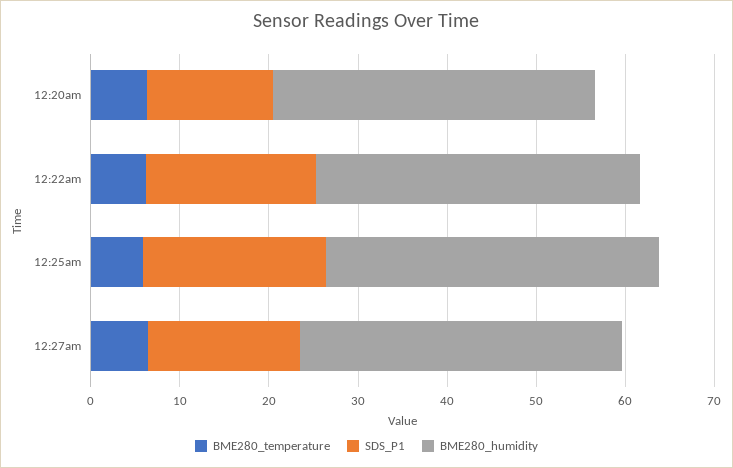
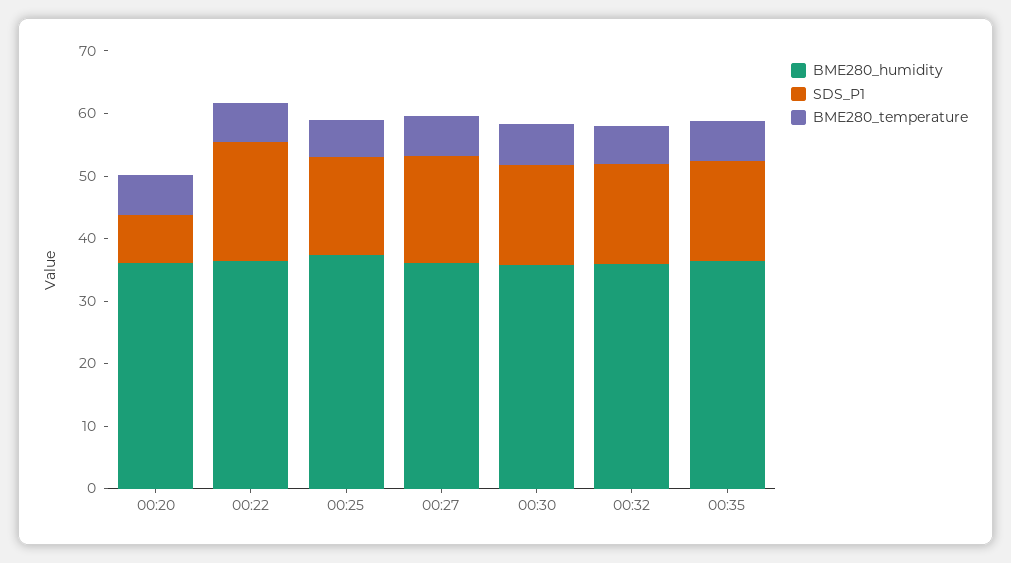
SDS_P1, 12:20am: 14 -> 8
SDS_P1, 12:25am: 20 -> 16
BME280_humidity, 00:30: none -> 36
SDS_P1, 00:30: none -> 16
BME280_temperature, 00:30: none -> 6
BME280_humidity, 00:32: none -> 36
SDS_P1, 00:32: none -> 16
BME280_temperature, 00:32: none -> 6
BME280_humidity, 00:35: none -> 36
SDS_P1, 00:35: none -> 16
BME280_temperature, 00:35: none -> 6

